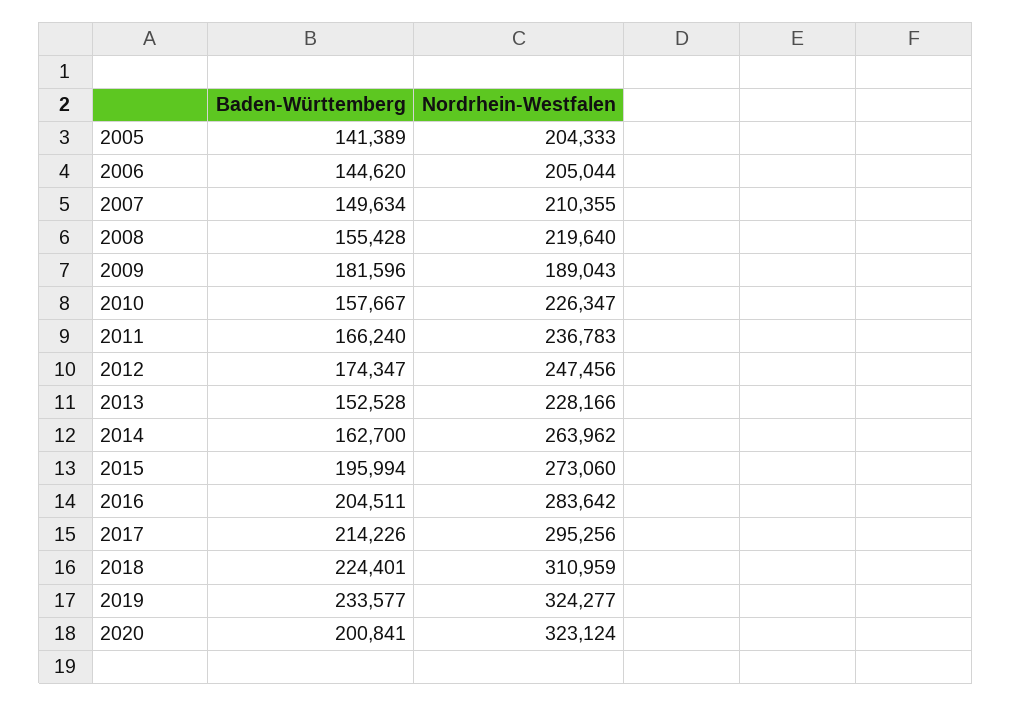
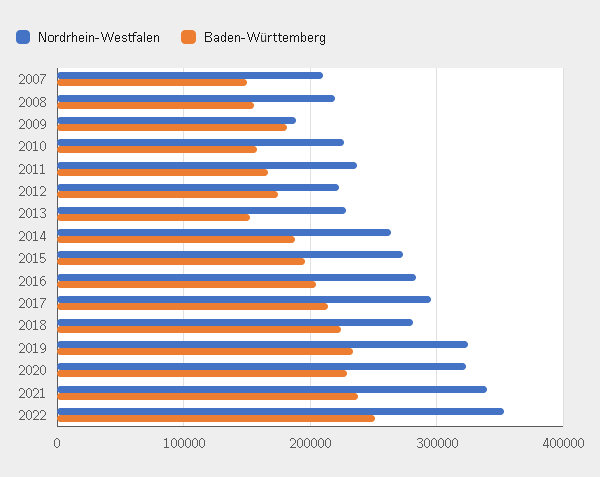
Baden-Württemberg, 2005: 141389 -> none
Nordrhein-Westfalen, 2005: 204333 -> none
Baden-Württemberg, 2006: 144620 -> none
Nordrhein-Westfalen, 2006: 205044 -> none
Nordrhein-Westfalen, 2012: 247456 -> 220000
Baden-Württemberg, 2014: 162700 -> 190000
Nordrhein-Westfalen, 2018: 310959 -> 280000
Baden-Württemberg, 2020: 200841 -> 230000
Nordrhein-Westfalen, 2021: none -> 340000
Baden-Württemberg, 2021: none -> 240000
Nordrhein-Westfalen, 2022: none -> 350000
Baden-Württemberg, 2022: none -> 250000

